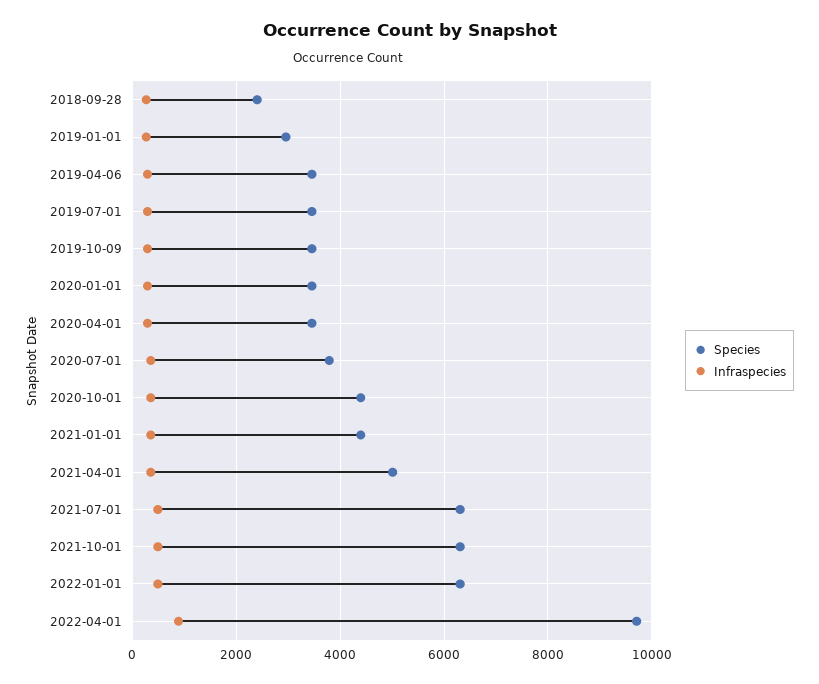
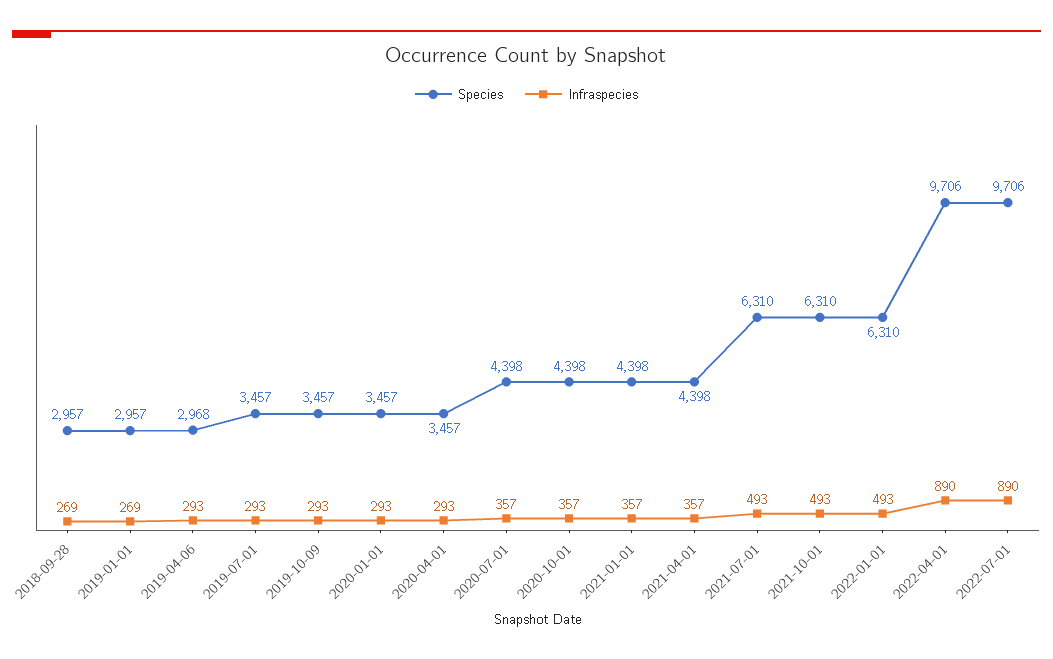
Species, 2018-09-28: 2400 -> 2957
Species, 2019-04-06: 3400 -> 2968
Species, 2020-07-01: 3800 -> 4398
Species, 2021-04-01: 5000 -> 4398
Species, 2022-07-01: none -> 9706
Infraspecies, 2022-07-01: none -> 890

